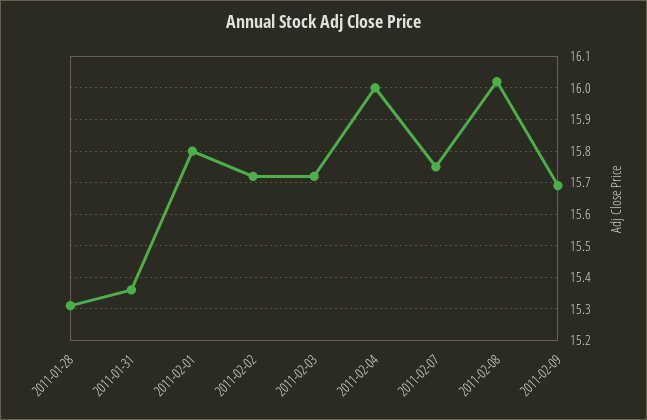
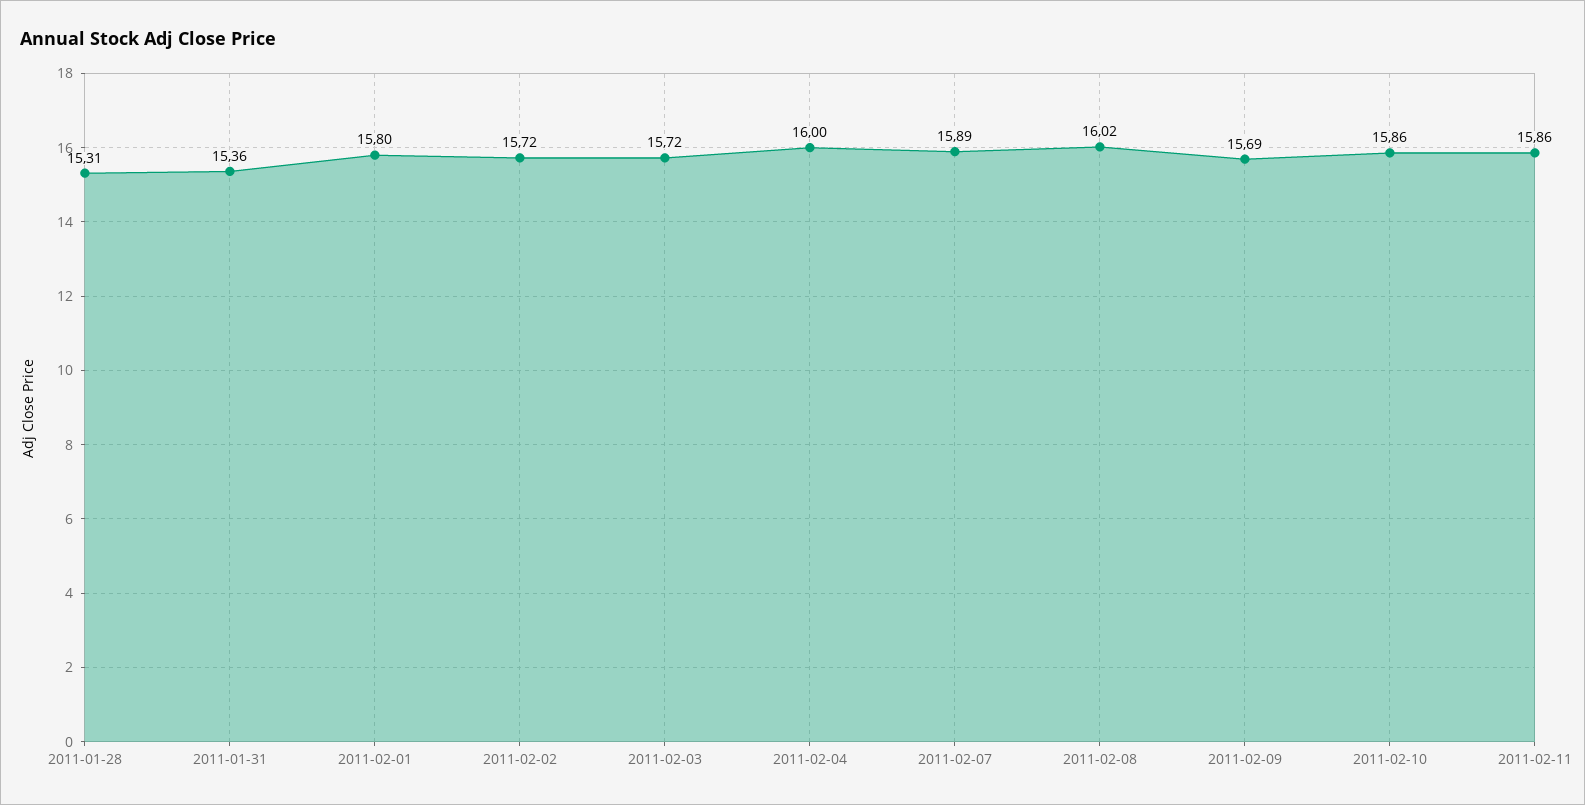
2011-02-07: 15.75 -> 15.89
2011-02-10: none -> 15.86
2011-02-11: none -> 15.86

